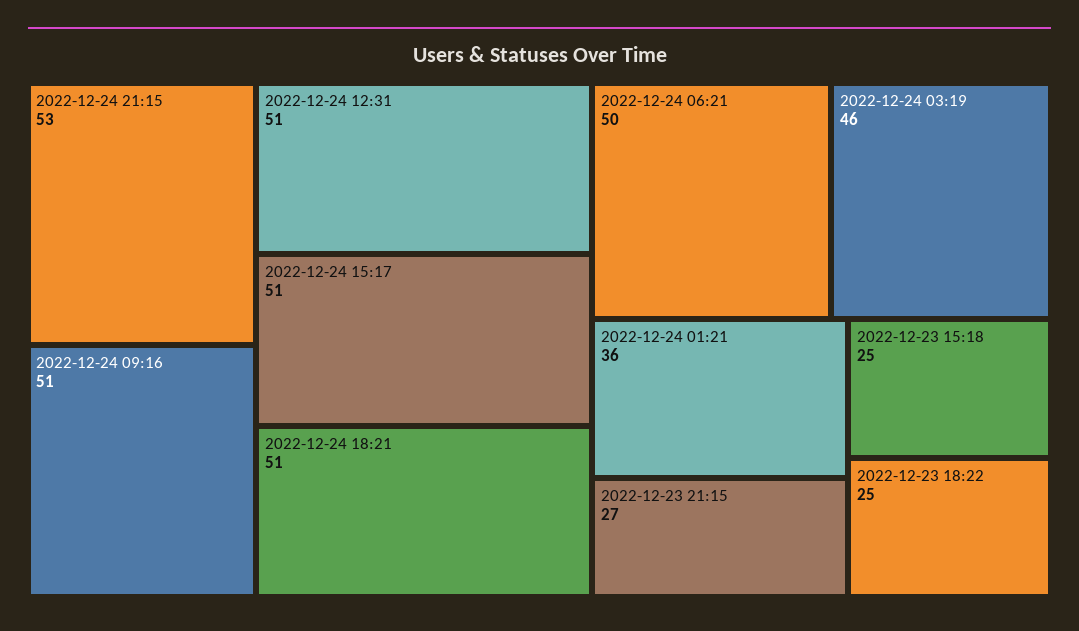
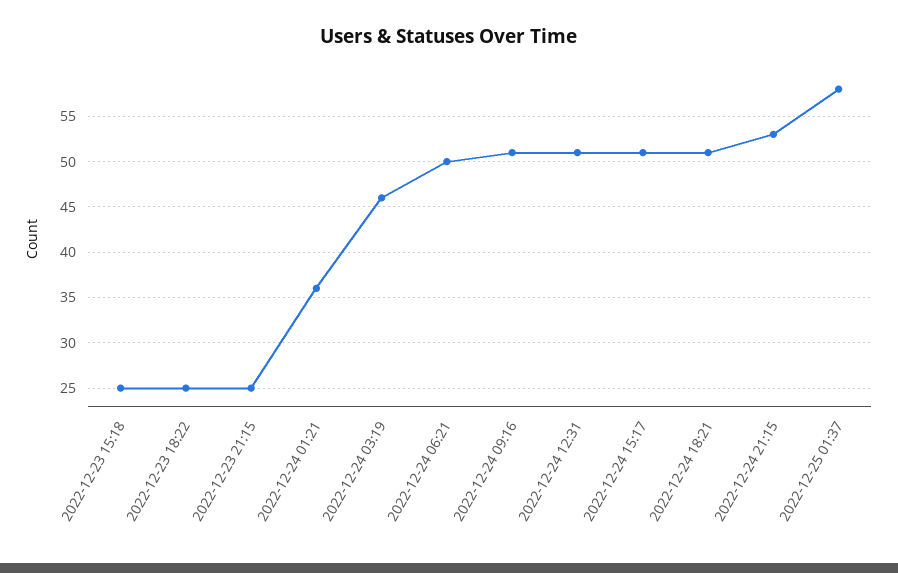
2022-12-23 21:15: 27 -> 25
2022-12-25 01:37: none -> 58

